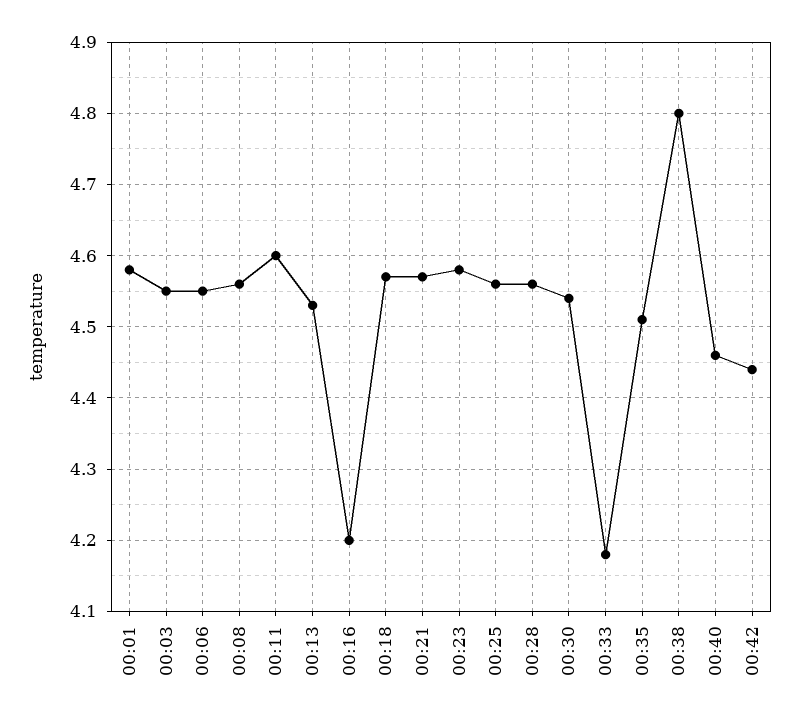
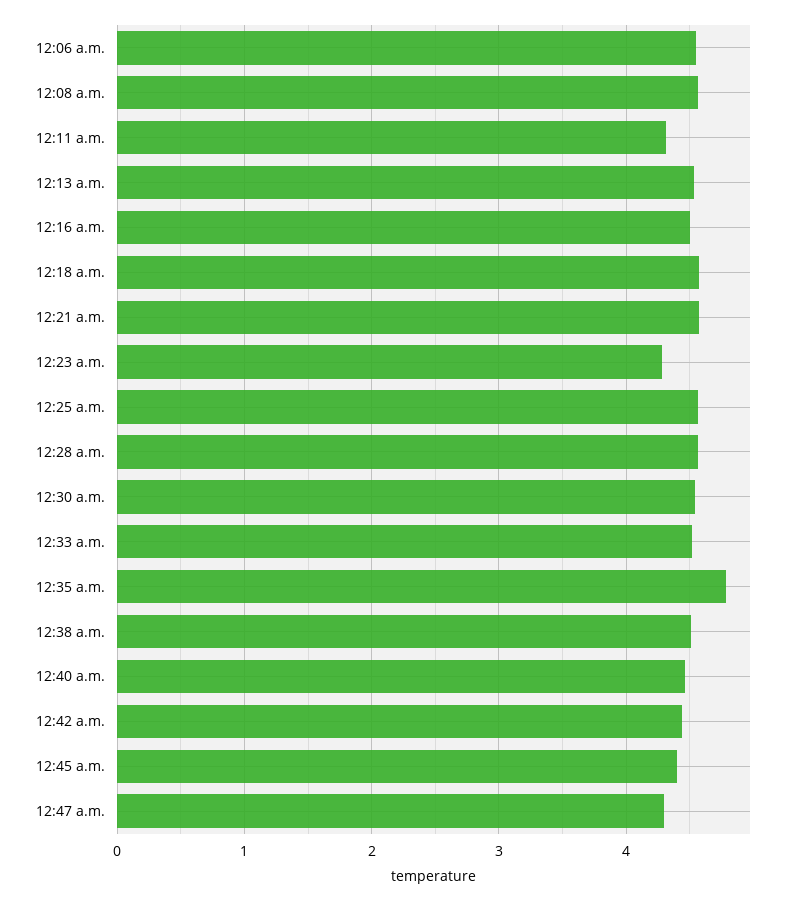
00:01: 4.58 -> none
00:03: 4.55 -> none
00:11: 4.6 -> 4.3
00:16: 4.2 -> 4.5
00:23: 4.58 -> 4.3
00:33: 4.18 -> 4.5
00:35: 4.51 -> 4.8
00:38: 4.8 -> 4.5
12:45 a.m.: none -> 4.4
12:47 a.m.: none -> 4.3

